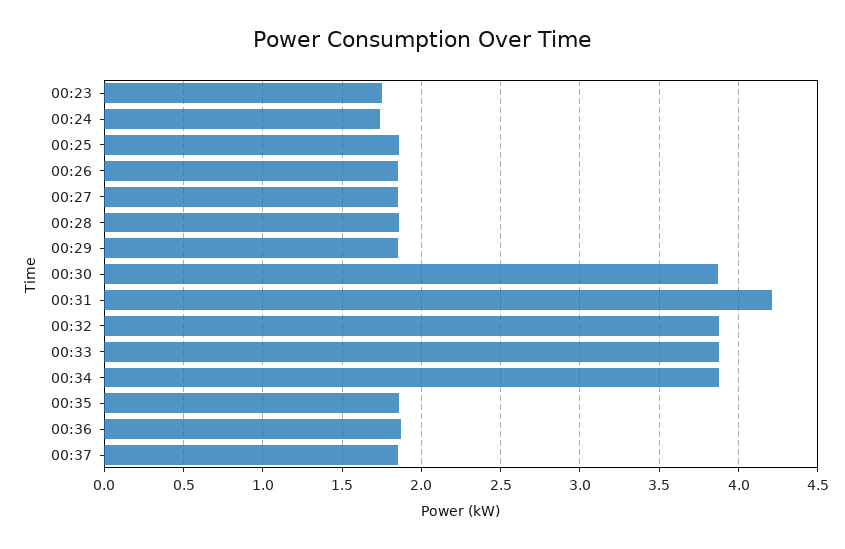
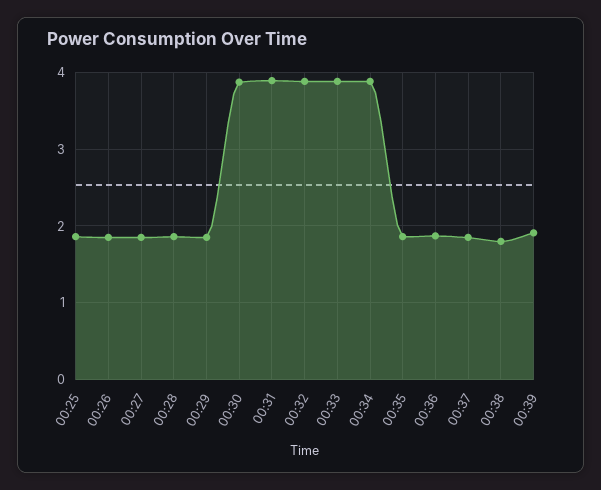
00:23: 1.75 -> none
00:24: 1.75 -> none
00:31: 4.2 -> 3.9
00:38: none -> 1.8
00:39: none -> 1.9

